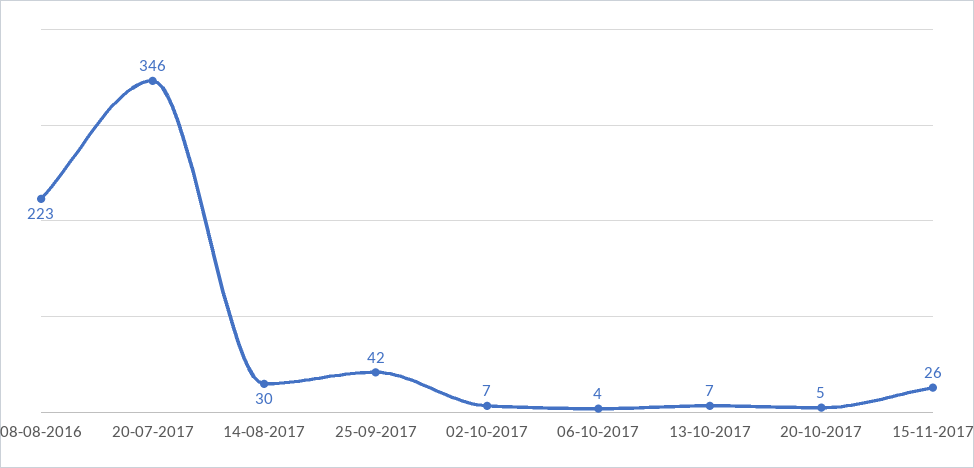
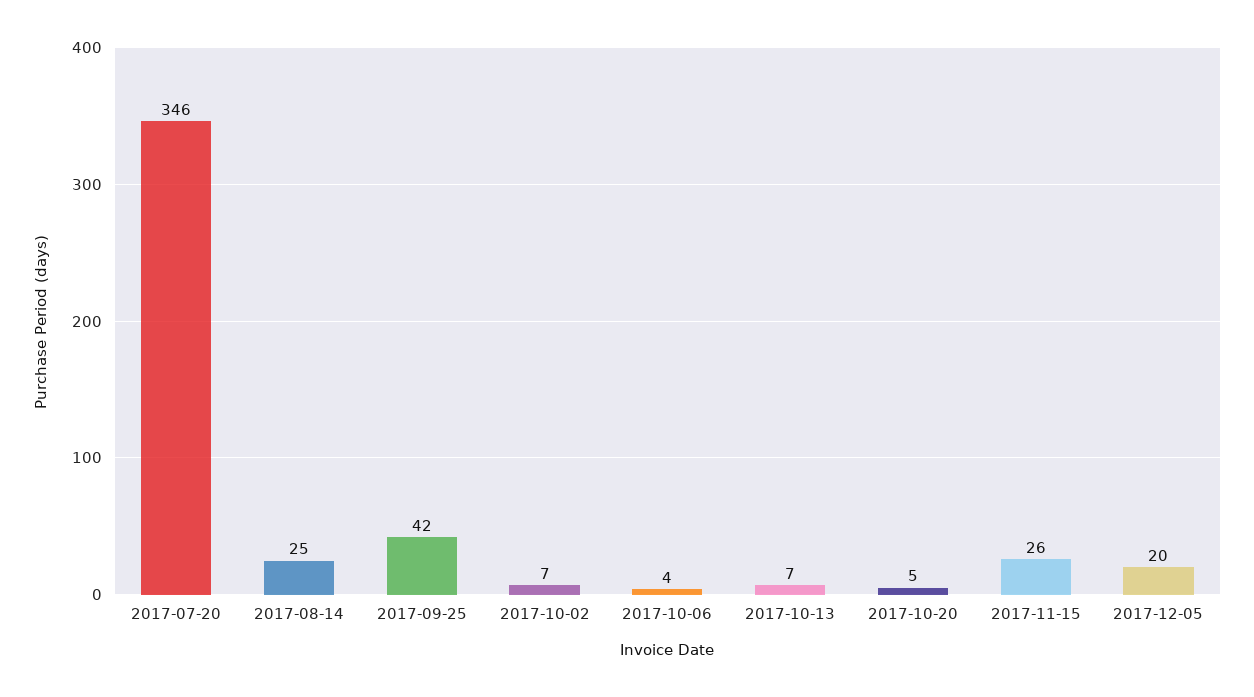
08-08-2016: 223 -> none
14-08-2017: 30 -> 25
2017-12-05: none -> 20

